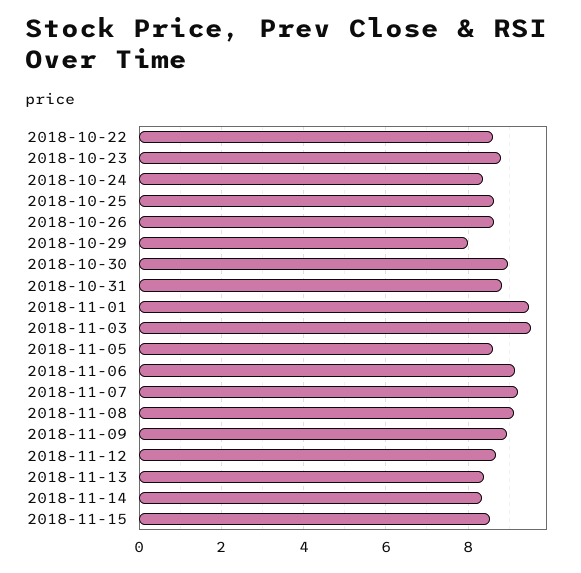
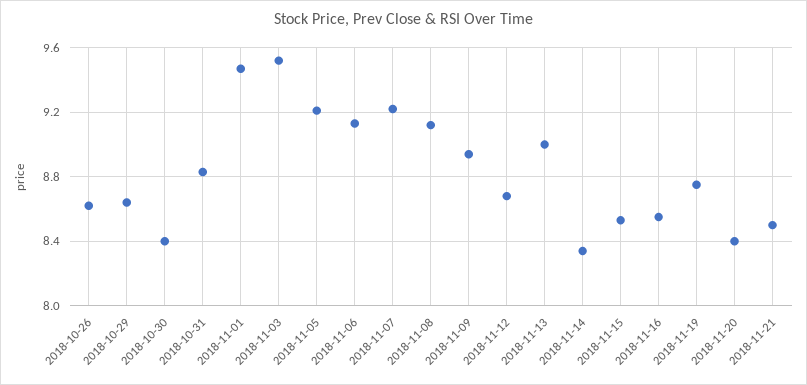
2018-10-22: 8.6 -> none
2018-10-23: 8.8 -> none
2018-10-24: 8.4 -> none
2018-10-25: 8.6 -> none
2018-10-29: 8 -> 8.65
2018-10-30: 9 -> 8.4
2018-11-05: 8.6 -> 9.2
2018-11-13: 8.4 -> 9
2018-11-16: none -> 8.55
2018-11-19: none -> 8.75
2018-11-20: none -> 8.4
2018-11-21: none -> 8.5

